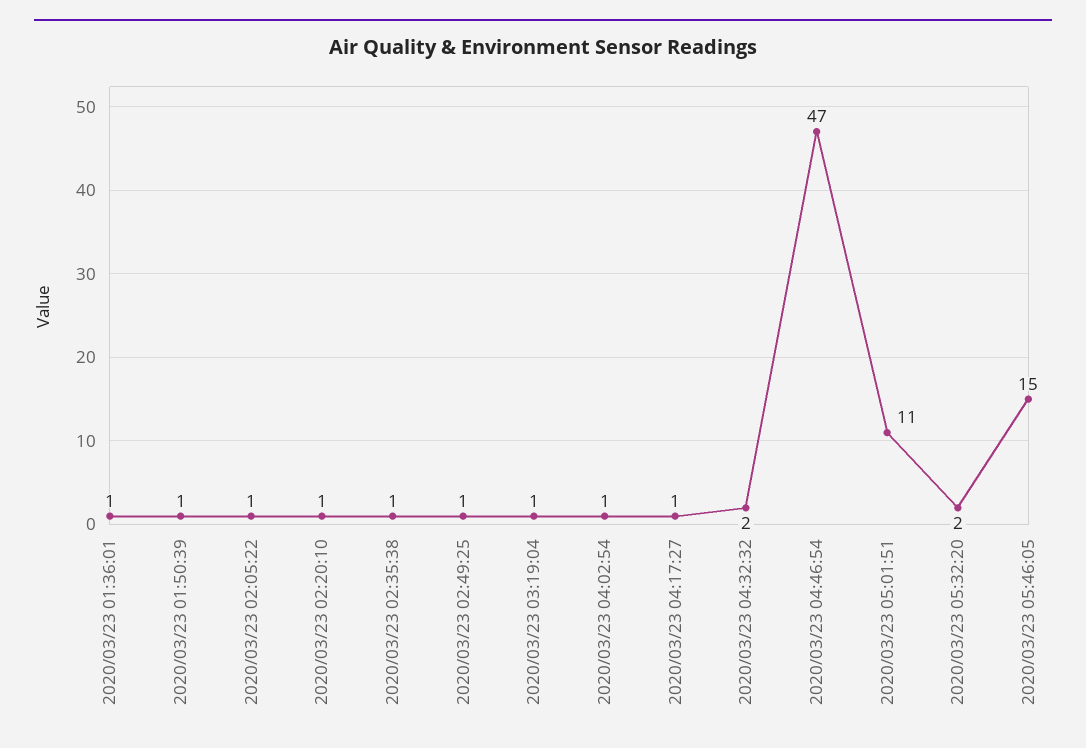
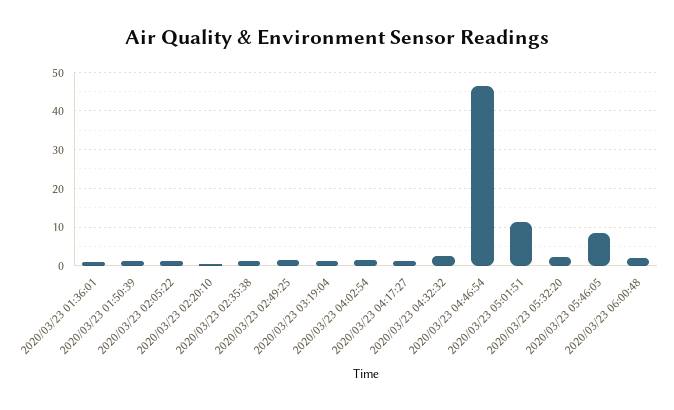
2020/03/23 05:46:05: 15 -> 8
2020/03/23 06:00:48: none -> 2

